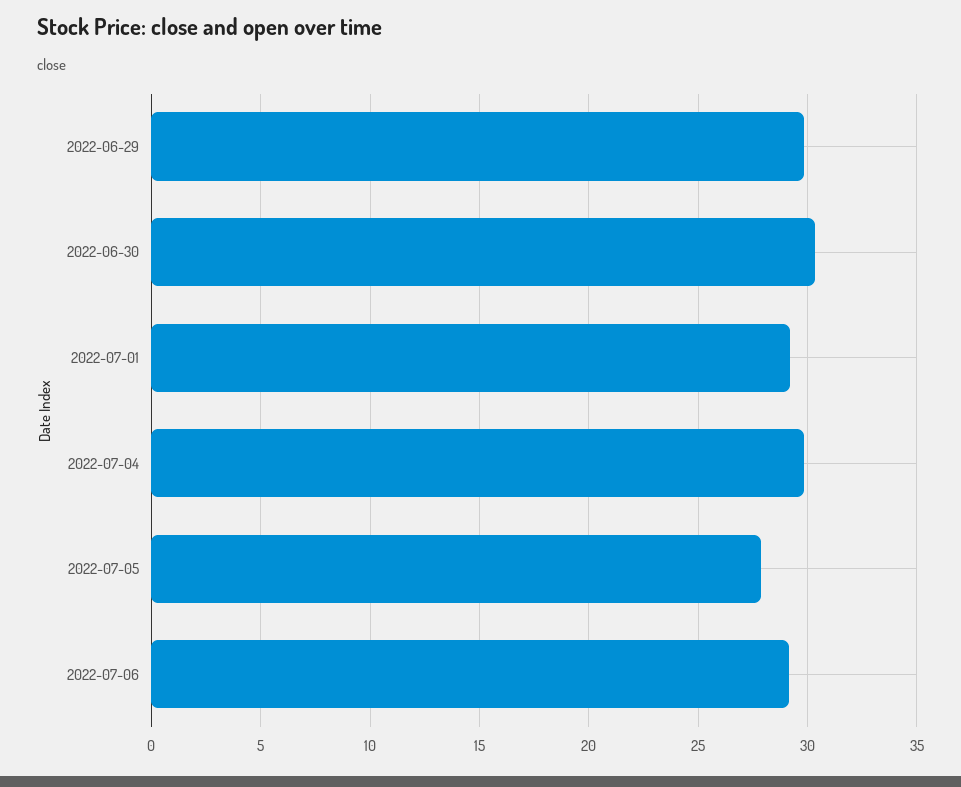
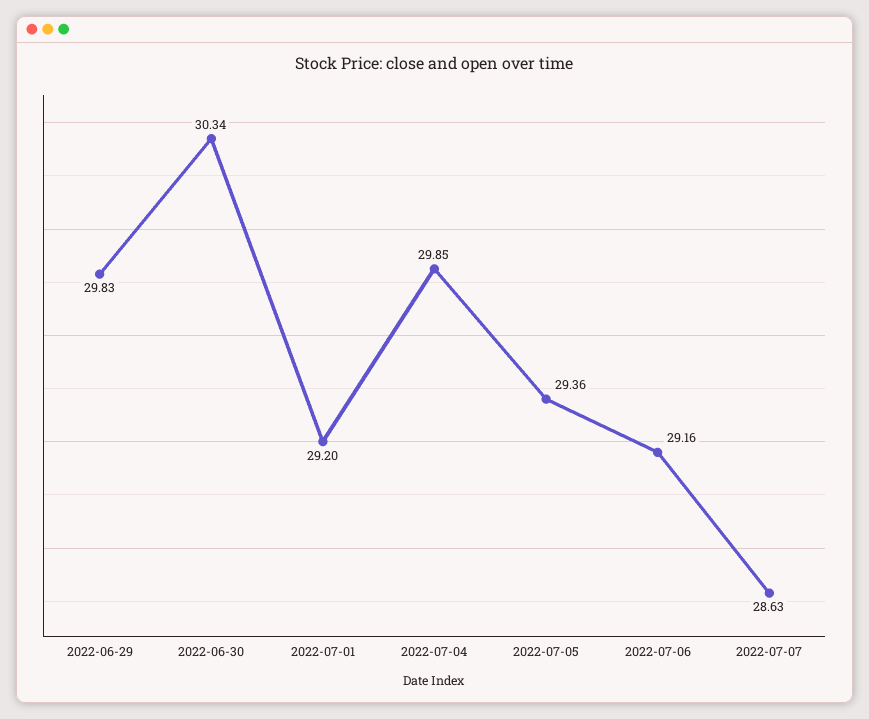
2022-07-05: 28 -> 29.36
2022-07-07: none -> 28.63

